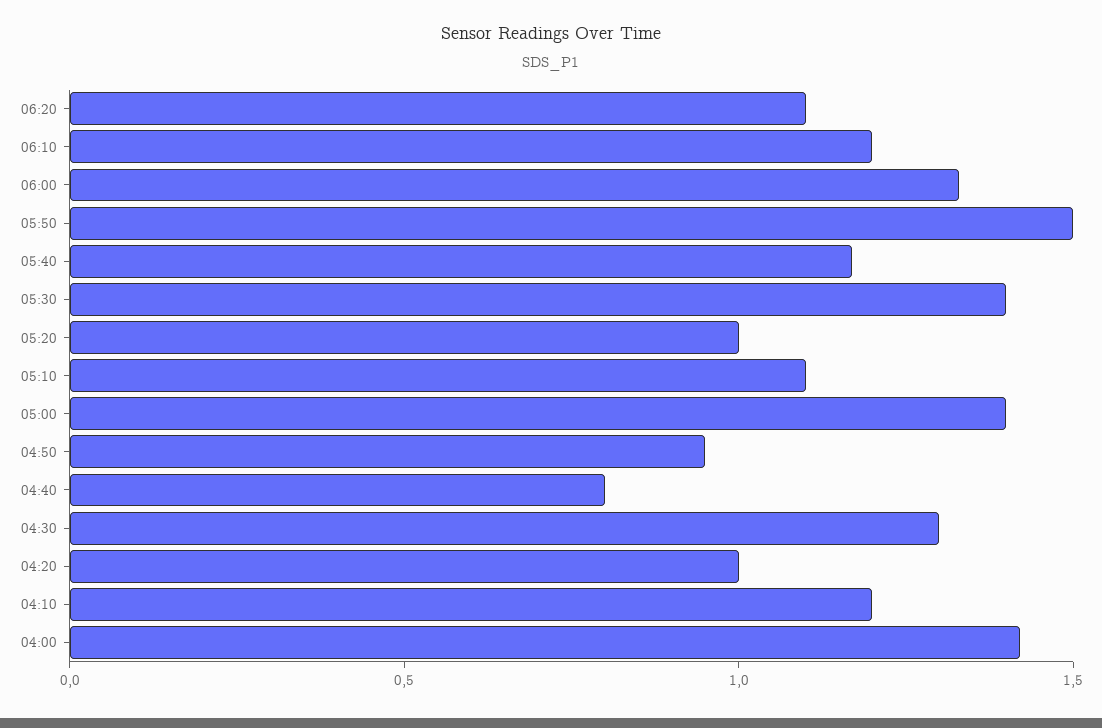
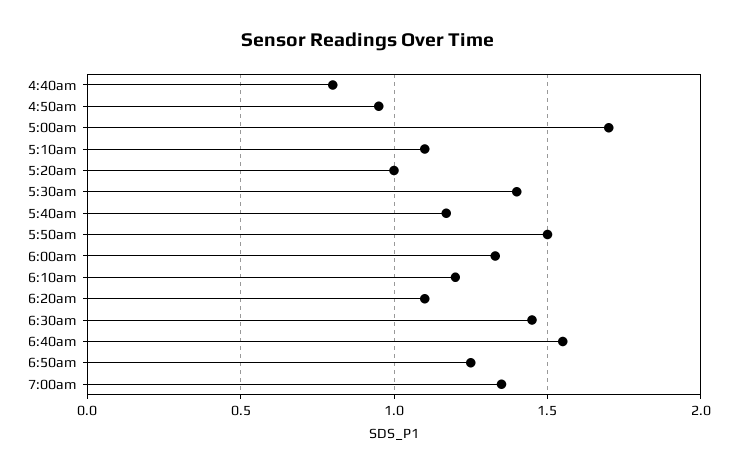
05:00: 1.4 -> 1.7
04:30: 1.3 -> none
04:20: 1 -> none
04:10: 1.2 -> none
04:00: 1.4 -> none
6:30am: none -> 1.45
6:40am: none -> 1.55
6:50am: none -> 1.25
7:00am: none -> 1.35

